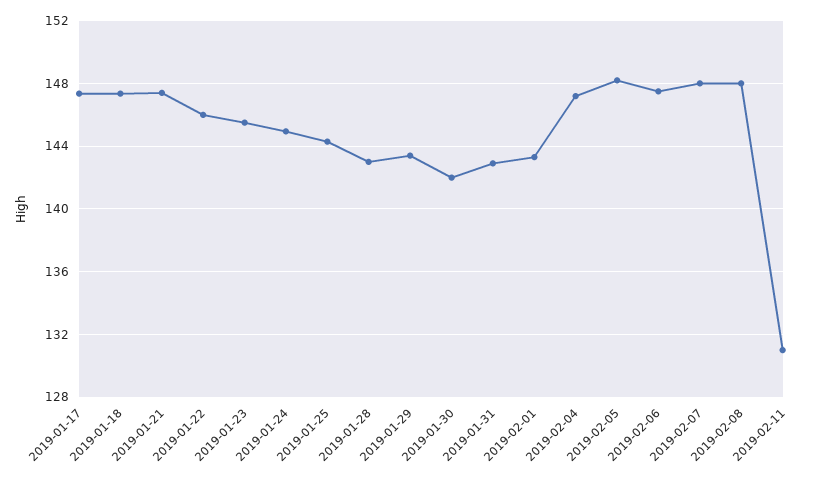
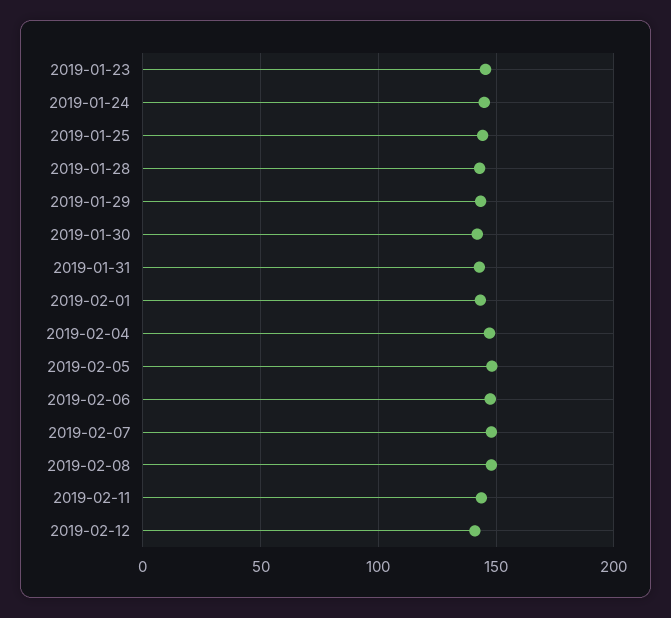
2019-01-17: 147.5 -> none
2019-01-18: 147.5 -> none
2019-01-21: 147.5 -> none
2019-01-22: 146 -> none
2019-02-11: 131 -> 145
2019-02-12: none -> 140

